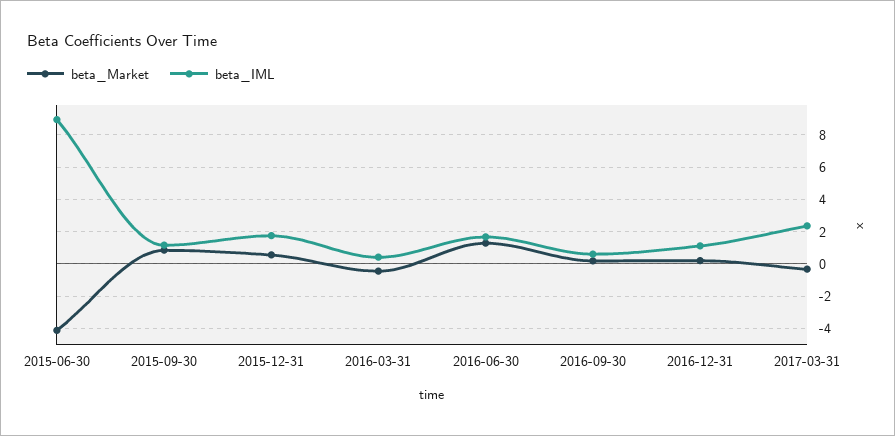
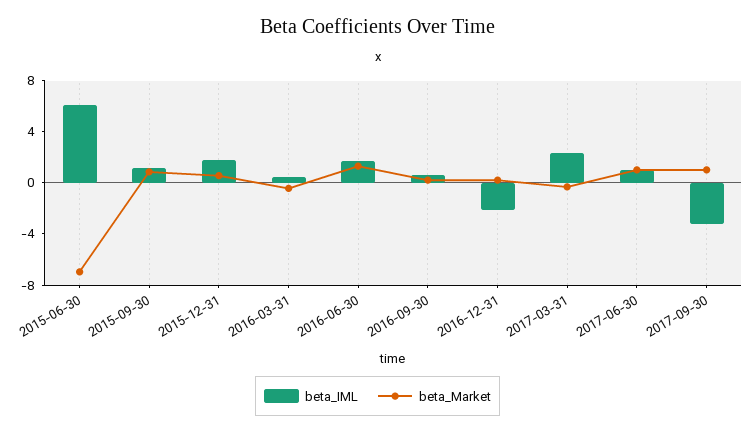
beta_Market, 2015-06-30: -4 -> -7
beta_IML, 2015-06-30: 9 -> 6
beta_IML, 2016-12-31: 1 -> -2
beta_IML, 2017-06-30: none -> 1
beta_Market, 2017-06-30: none -> 1
beta_IML, 2017-09-30: none -> -3
beta_Market, 2017-09-30: none -> 1

